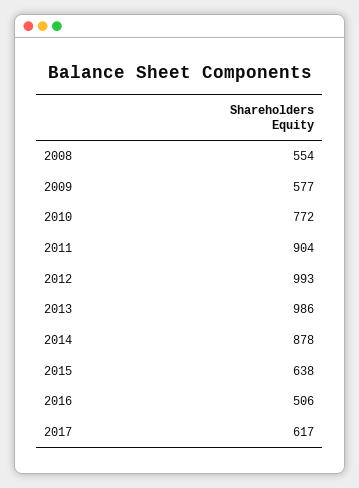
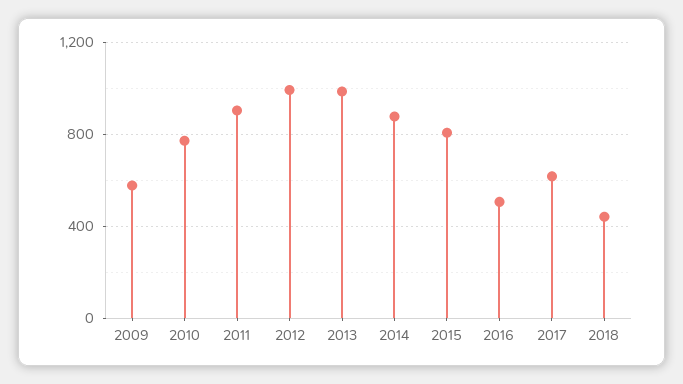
2008: 554 -> none
2015: 638 -> 800
2018: none -> 450

